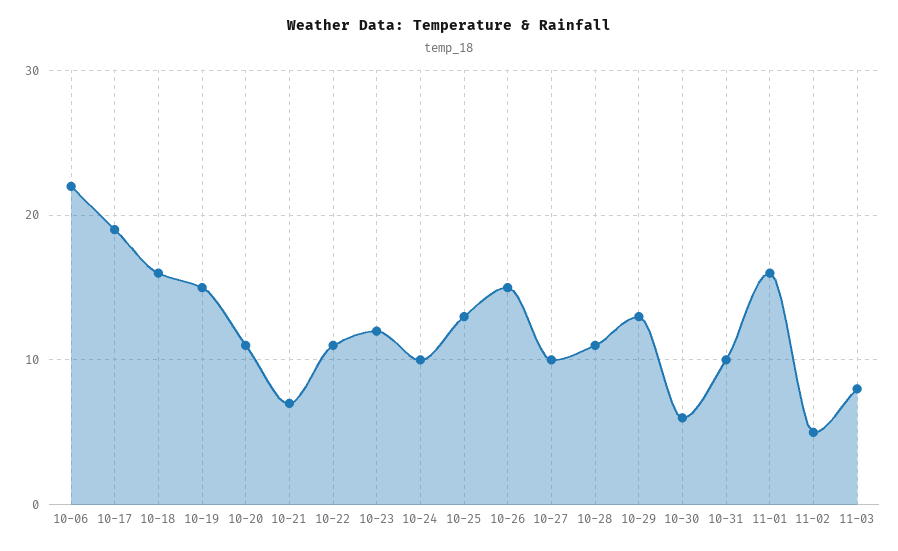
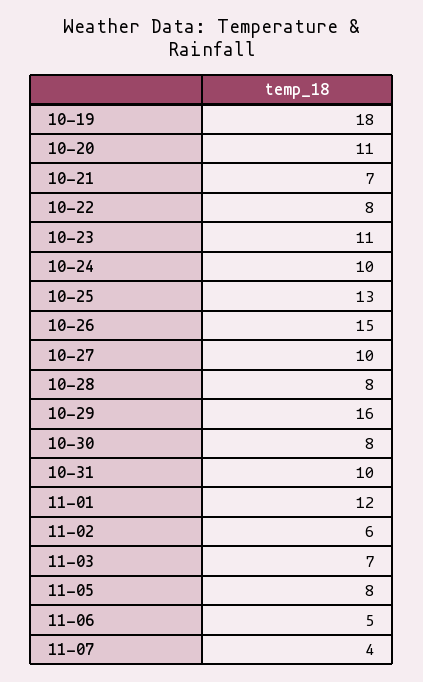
10-06: 22 -> none
10-17: 19 -> none
10-18: 16 -> none
10-19: 15 -> 18
10-22: 11 -> 8
10-23: 12 -> 11
10-28: 11 -> 8
10-29: 13 -> 16
10-30: 6 -> 8
11-01: 16 -> 12
11-02: 5 -> 6
11-03: 8 -> 7
11-05: none -> 8
11-06: none -> 5
11-07: none -> 4

